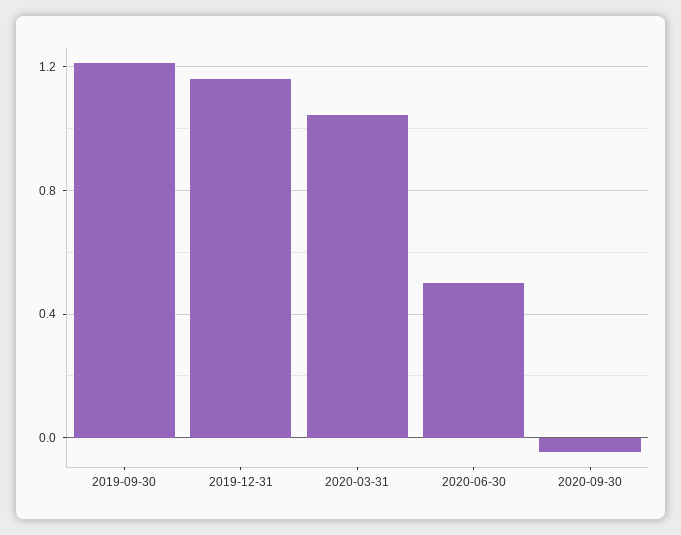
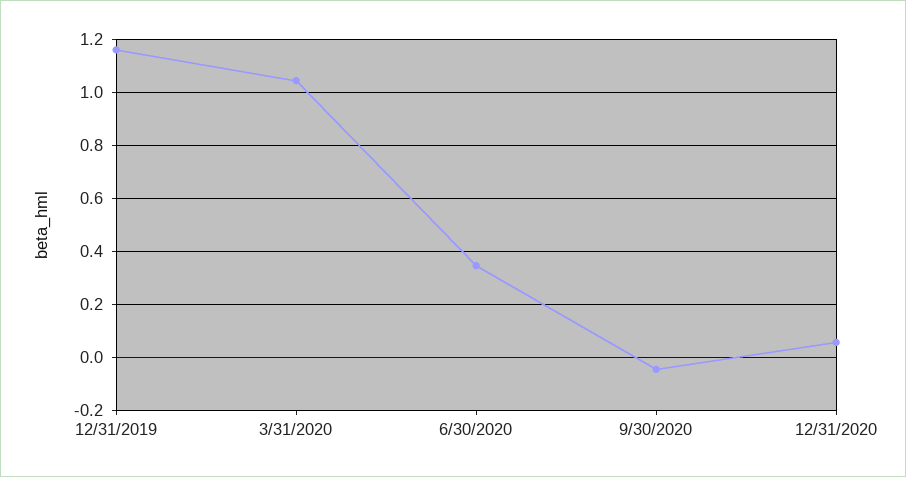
2019-09-30: 1.2 -> none
2020-06-30: 0.5 -> 0.35
12/31/2020: none -> 0.05

